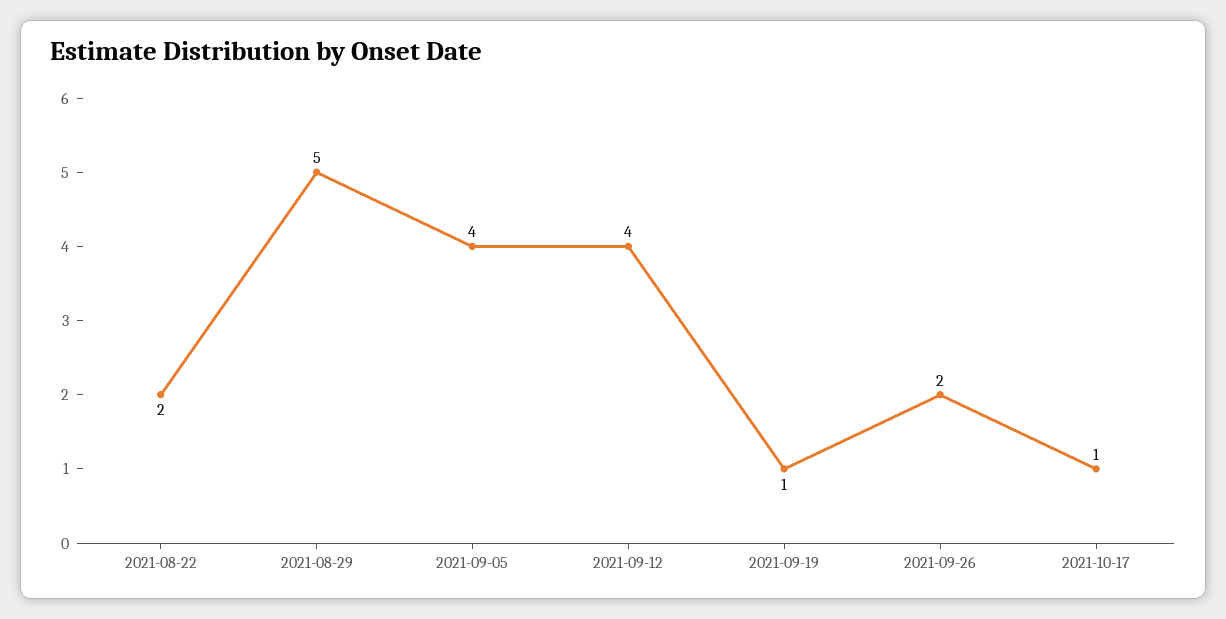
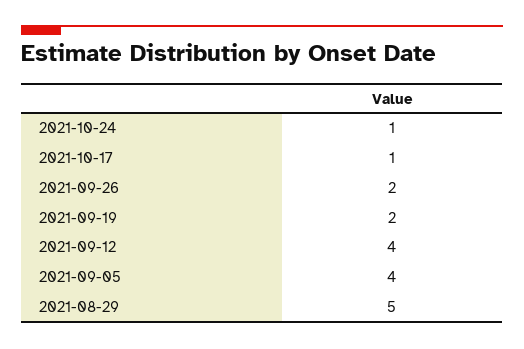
2021-08-22: 2 -> none
2021-09-19: 1 -> 2
2021-10-24: none -> 1

